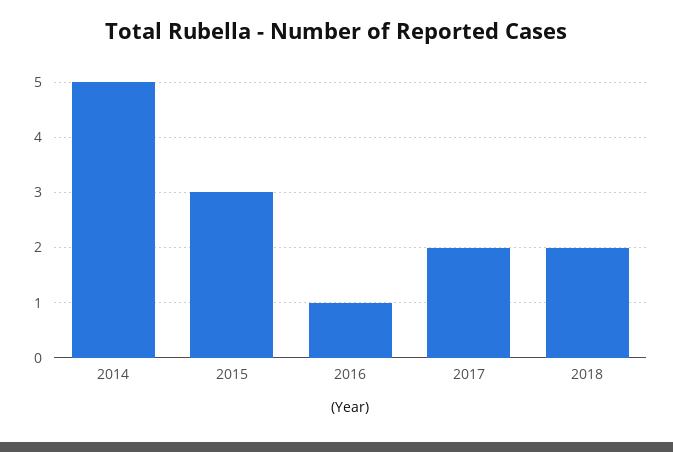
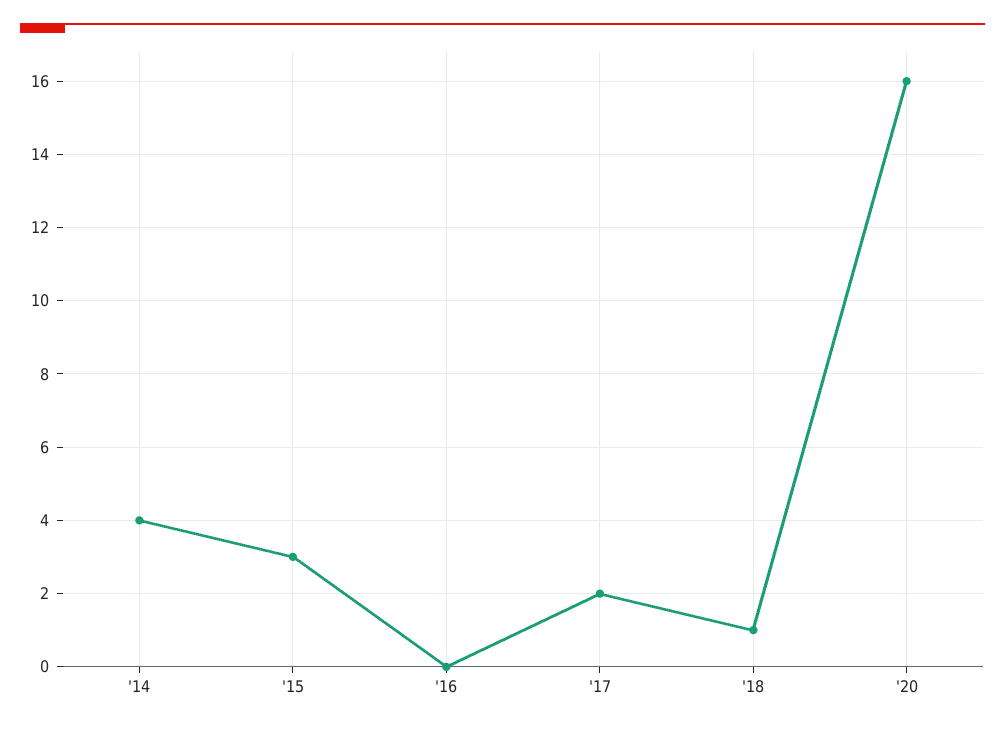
2014: 5 -> 4
2016: 1 -> 0
2018: 2 -> 1
'20: none -> 16

